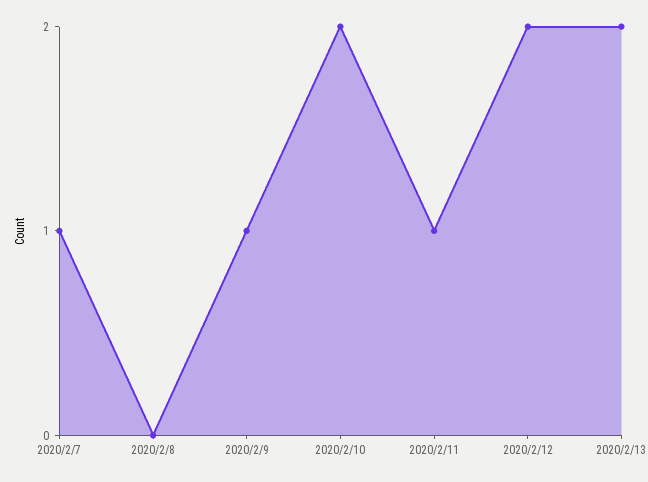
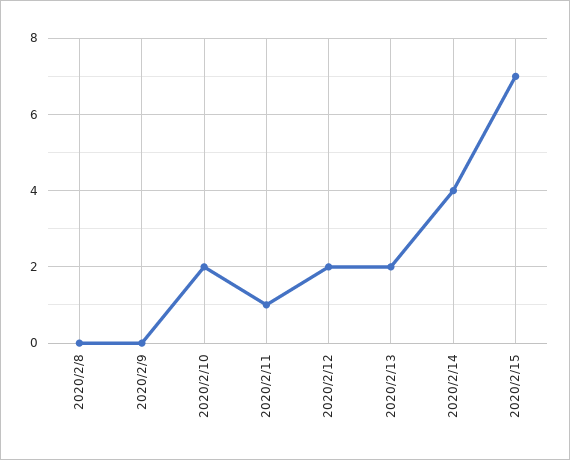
2020/2/7: 1 -> none
2020/2/9: 1 -> 0
2020/2/14: none -> 4
2020/2/15: none -> 7

